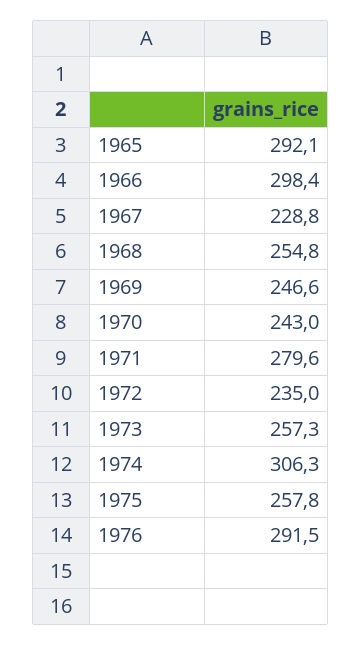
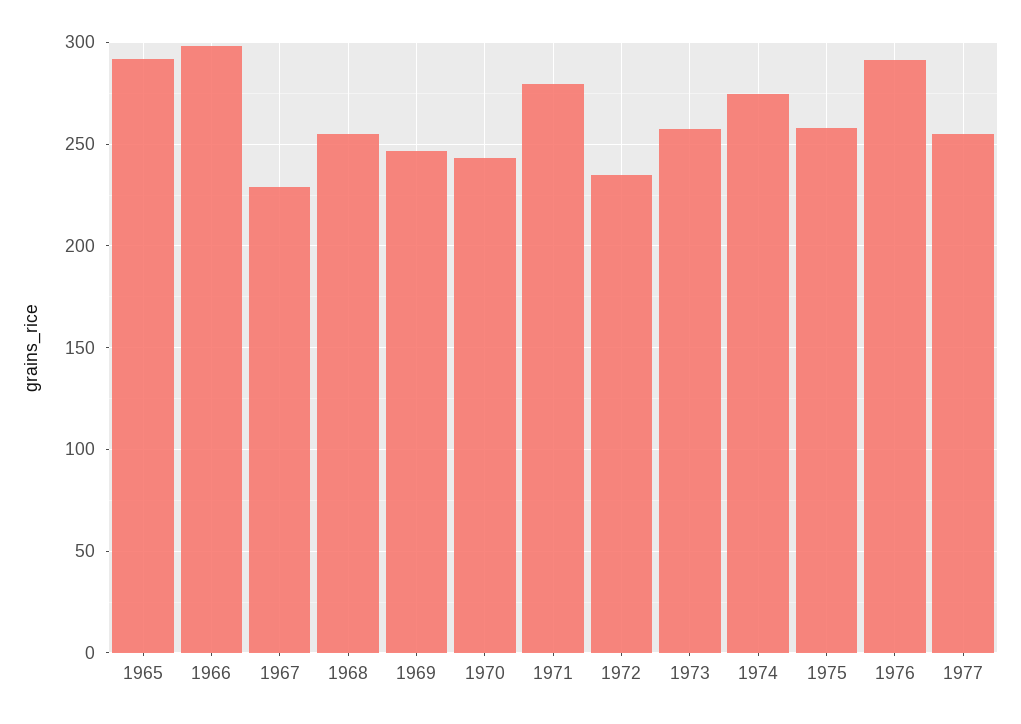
1974: 306.3 -> 275
1977: none -> 255

